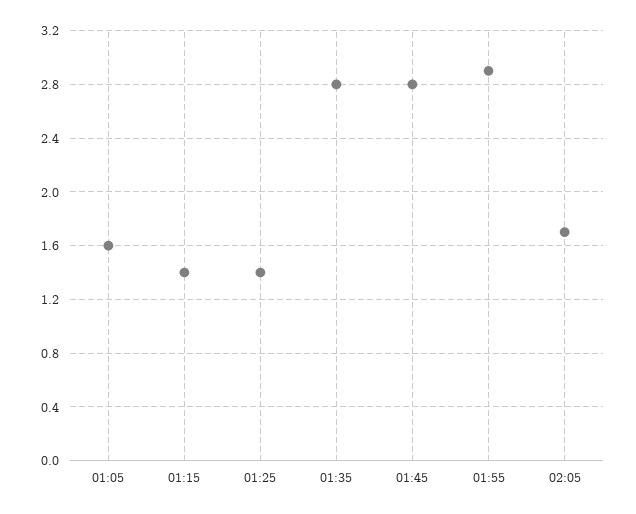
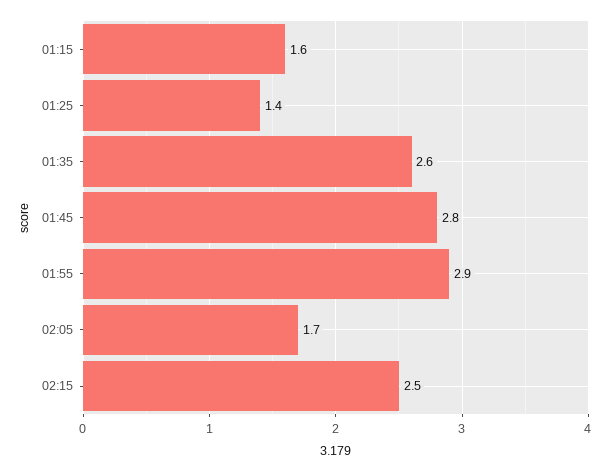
01:05: 1.6 -> none
01:15: 1.4 -> 1.6
01:35: 2.8 -> 2.6
02:15: none -> 2.5

